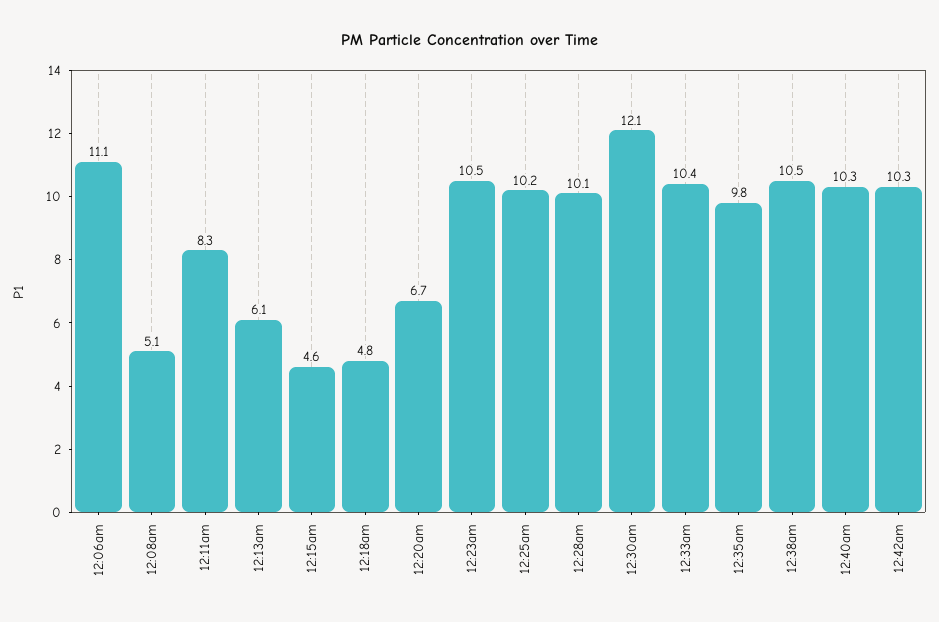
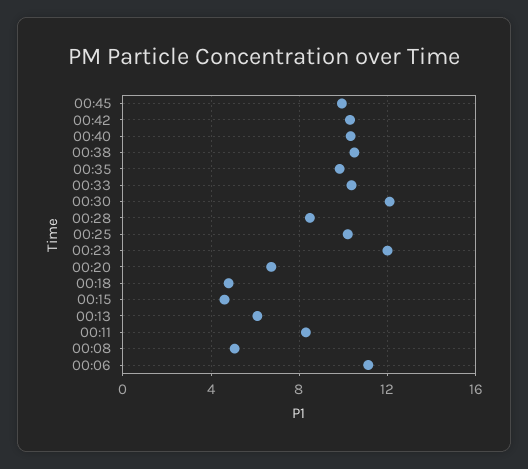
12:23am: 10.5 -> 12
12:28am: 10.1 -> 8.5
00:45: none -> 10

